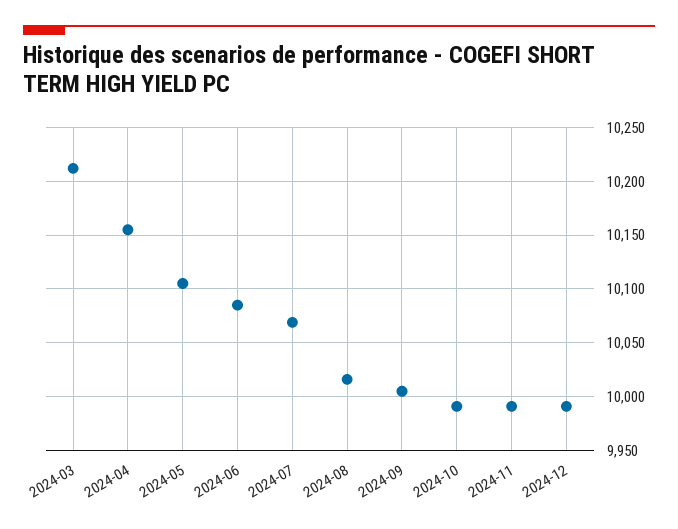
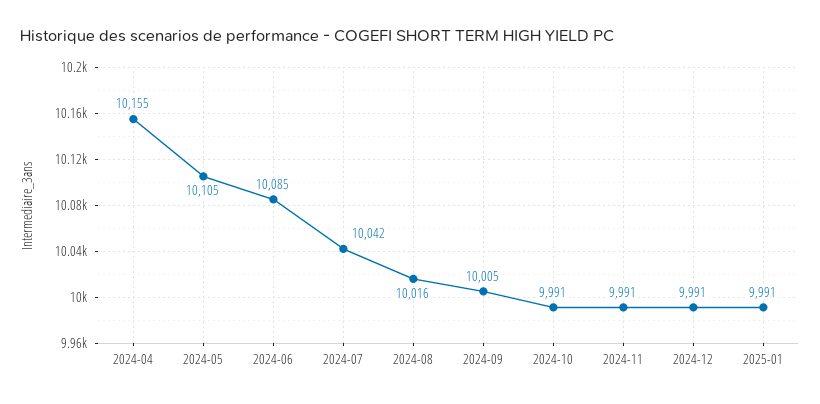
2024-03: 10210 -> none
2024-07: 10070 -> 10042
2025-01: none -> 9991

